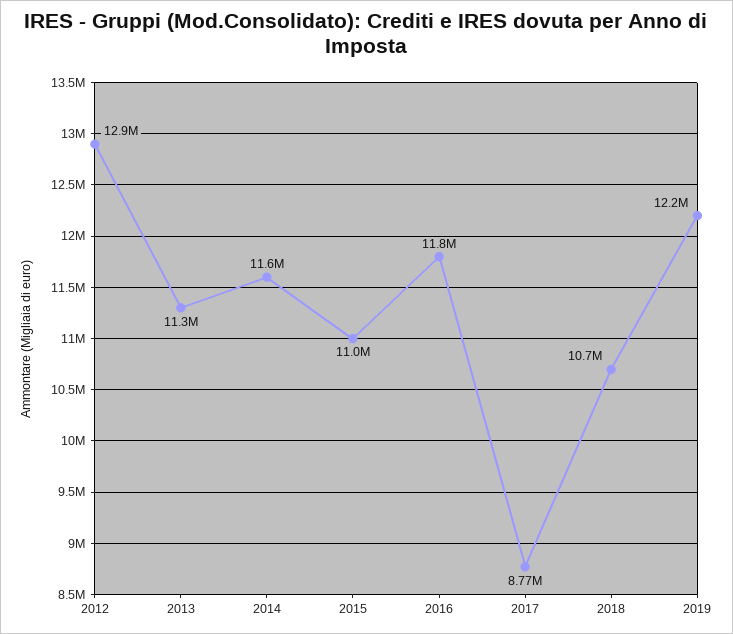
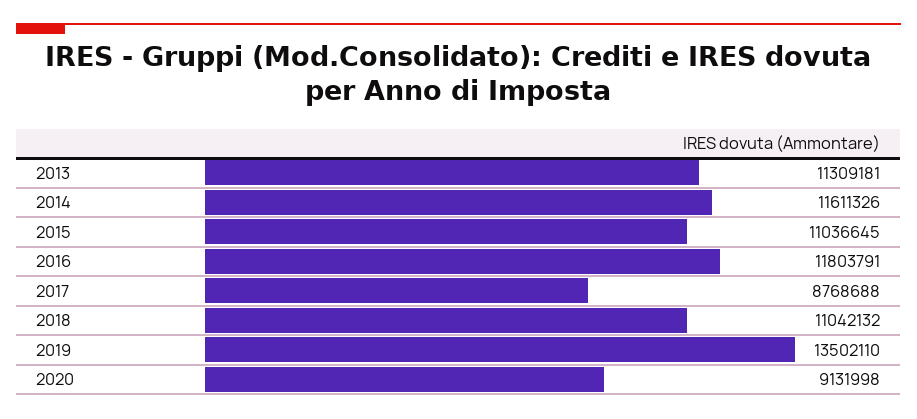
2012: 12900000 -> none
2018: 10700000 -> 11042132
2019: 12200000 -> 13502110
2020: none -> 9131998

